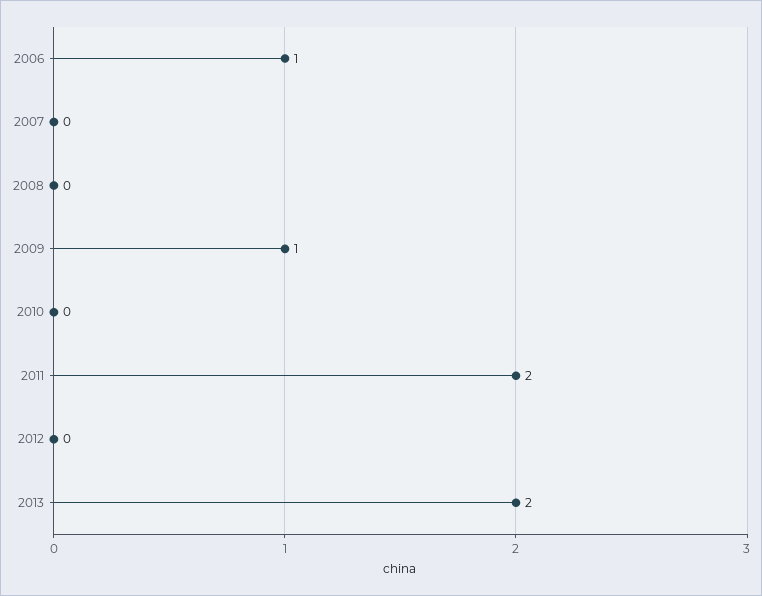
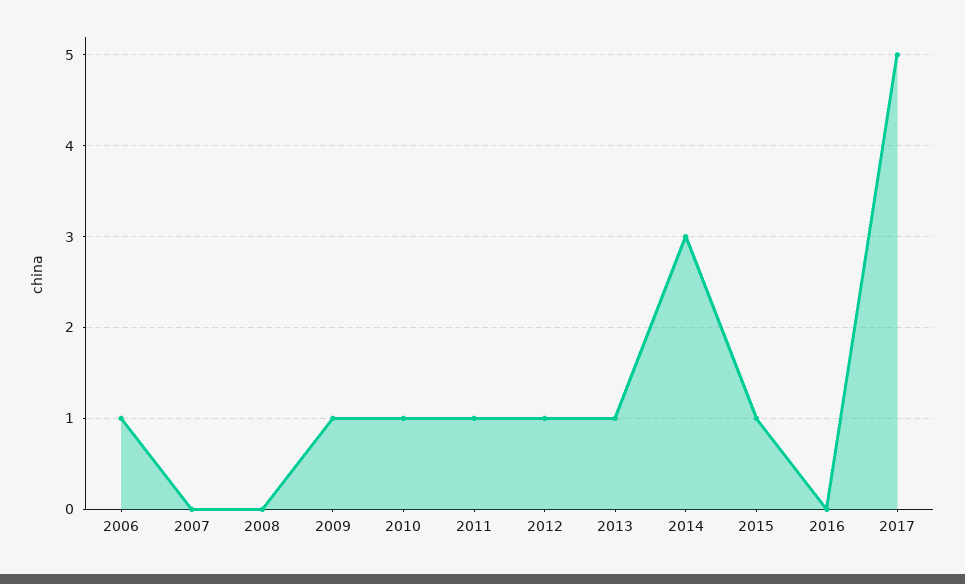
2010: 0 -> 1
2011: 2 -> 1
2012: 0 -> 1
2013: 2 -> 1
2014: none -> 3
2015: none -> 1
2016: none -> 0
2017: none -> 5

